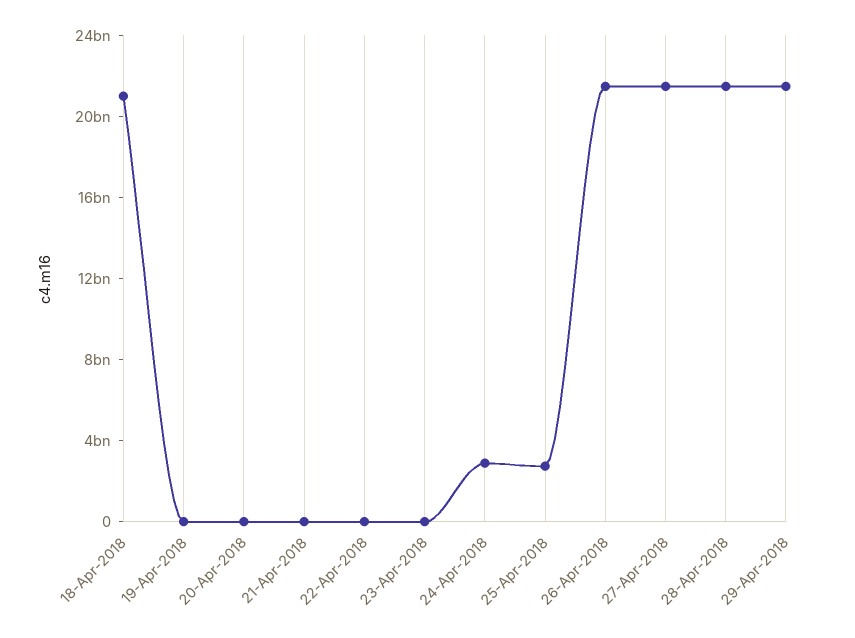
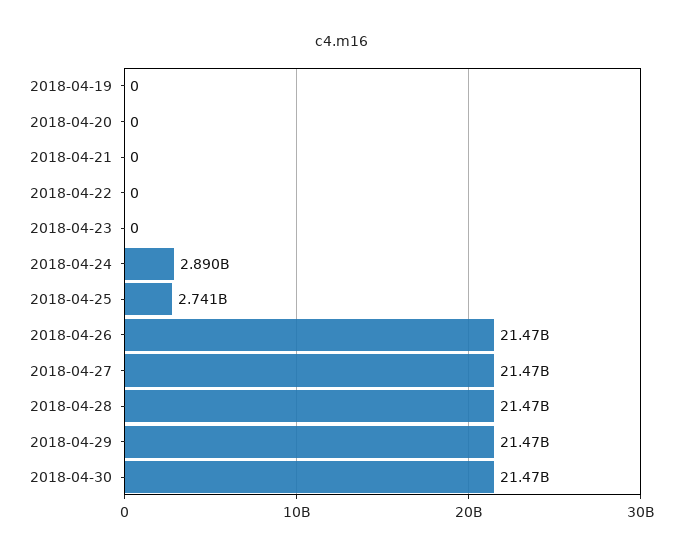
18-Apr-2018: 21000000000 -> none
2018-04-30: none -> 21470000000

